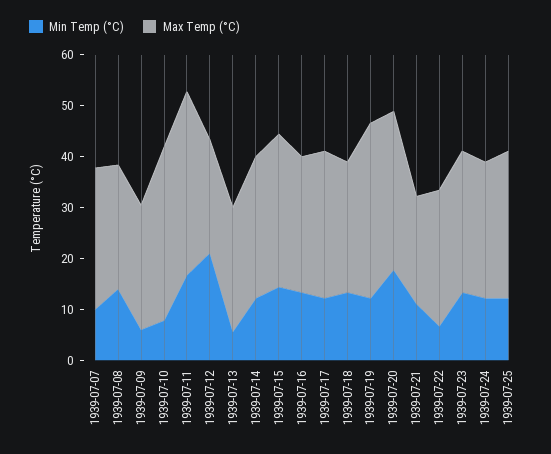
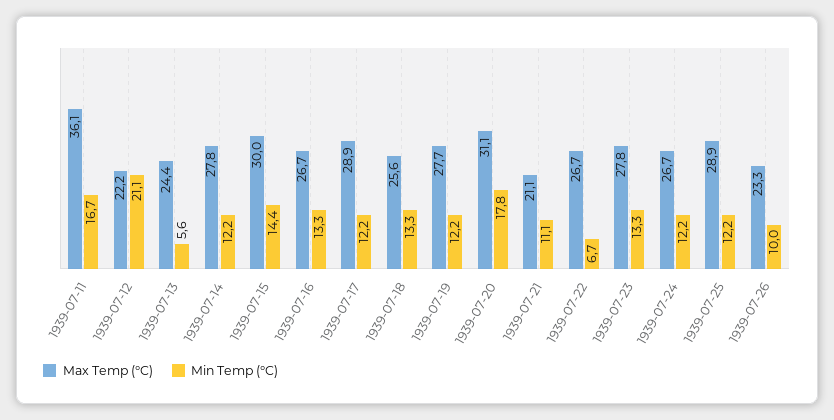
Min Temp (°C), 1939-07-07: 10 -> none
Max Temp (°C), 1939-07-07: 28 -> none
Min Temp (°C), 1939-07-08: 14 -> none
Max Temp (°C), 1939-07-08: 24 -> none
Min Temp (°C), 1939-07-09: 6 -> none
Max Temp (°C), 1939-07-09: 24 -> none
Min Temp (°C), 1939-07-10: 8 -> none
Max Temp (°C), 1939-07-10: 34 -> none
Max Temp (°C), 1939-07-19: 34 -> 27.7
Max Temp (°C), 1939-07-26: none -> 23.3
Min Temp (°C), 1939-07-26: none -> 10

